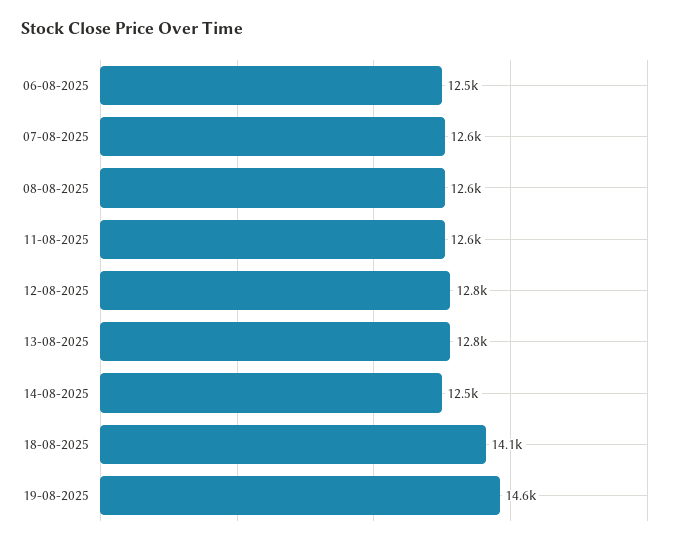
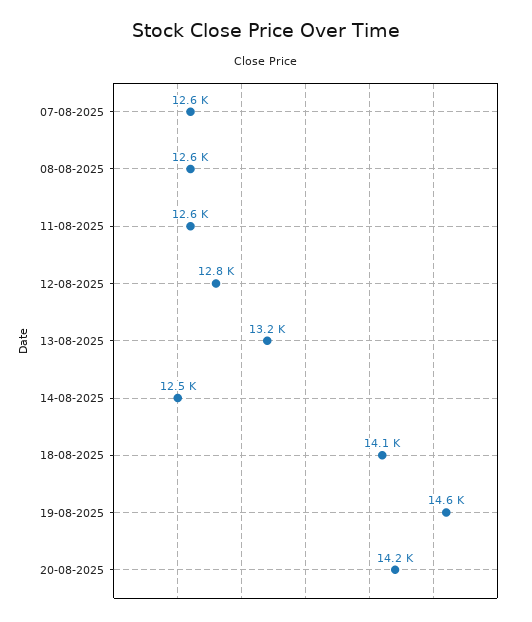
06-08-2025: 12500 -> none
13-08-2025: 12800 -> 13200
20-08-2025: none -> 14200

